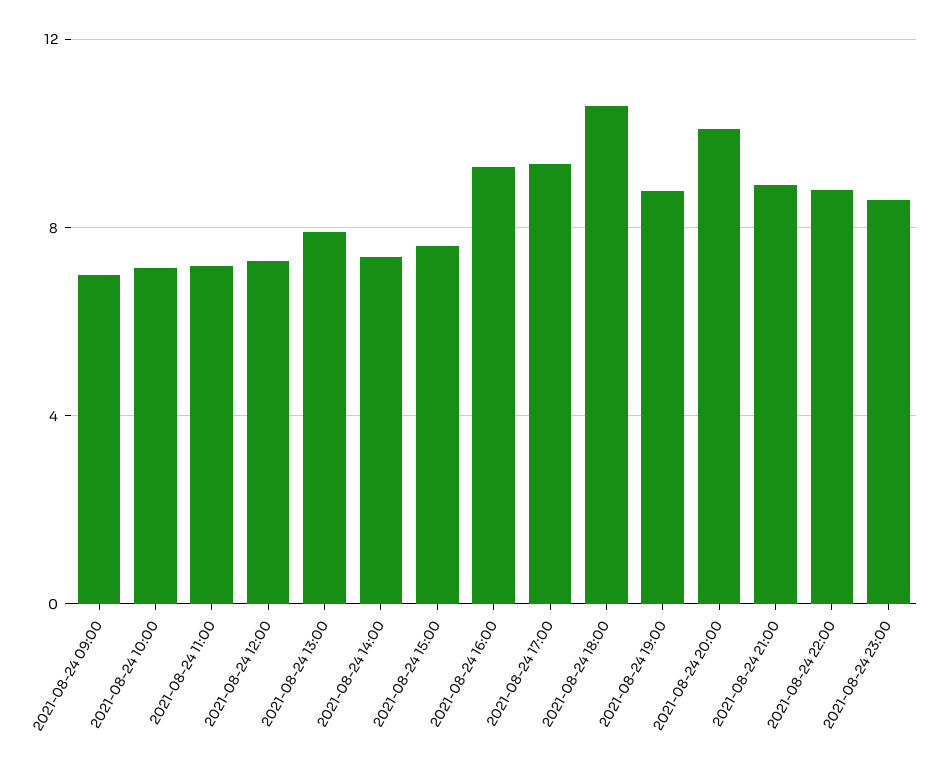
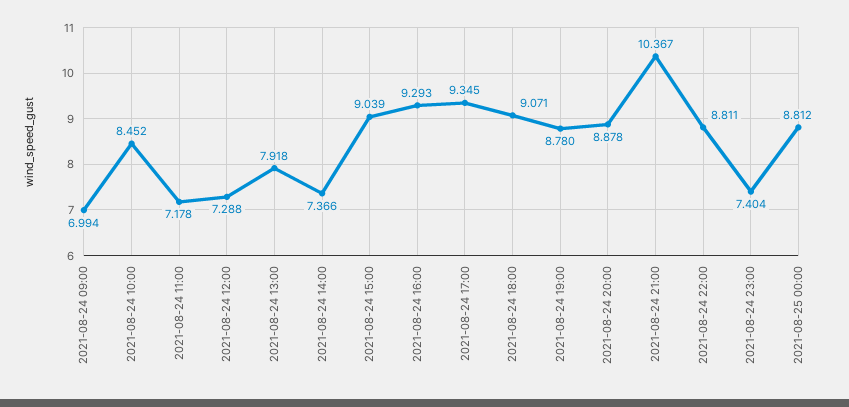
2021-08-24 10:00: 7 -> 8.452
2021-08-24 15:00: 7.5 -> 9.039
2021-08-24 18:00: 10.5 -> 9.071
2021-08-24 20:00: 10 -> 8.878
2021-08-24 21:00: 9 -> 10.367
2021-08-24 23:00: 8.5 -> 7.404
2021-08-25 00:00: none -> 8.812

